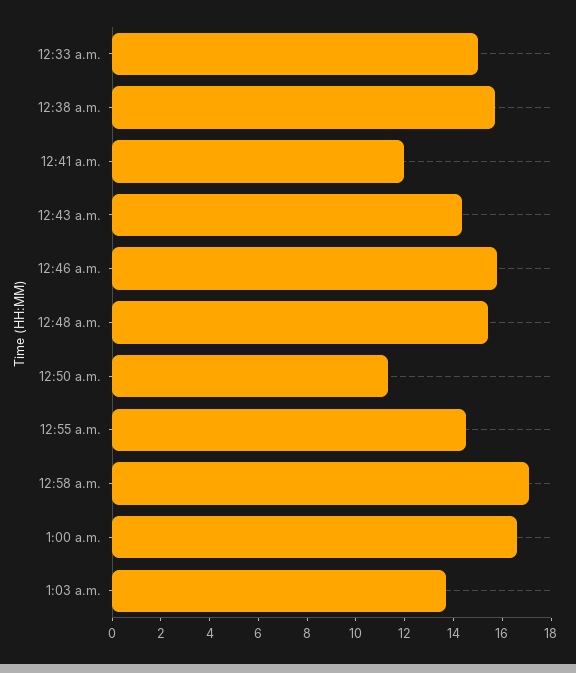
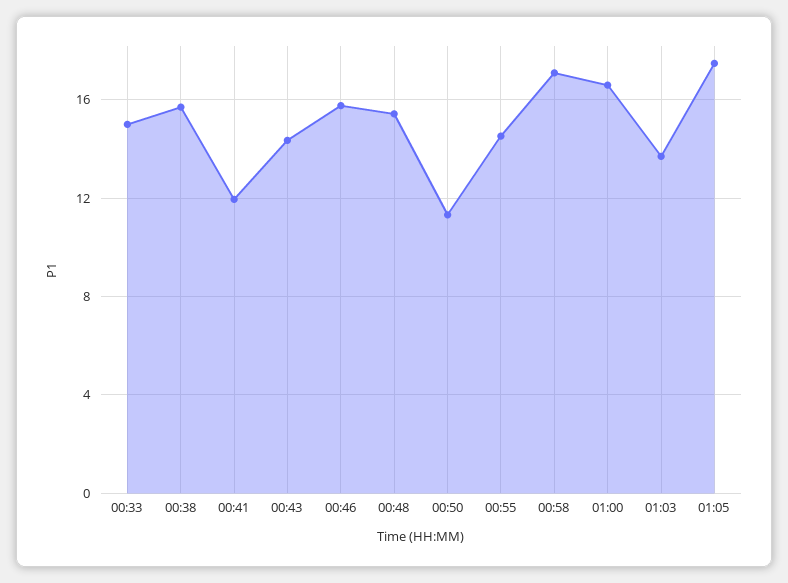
01:05: none -> 17.5

